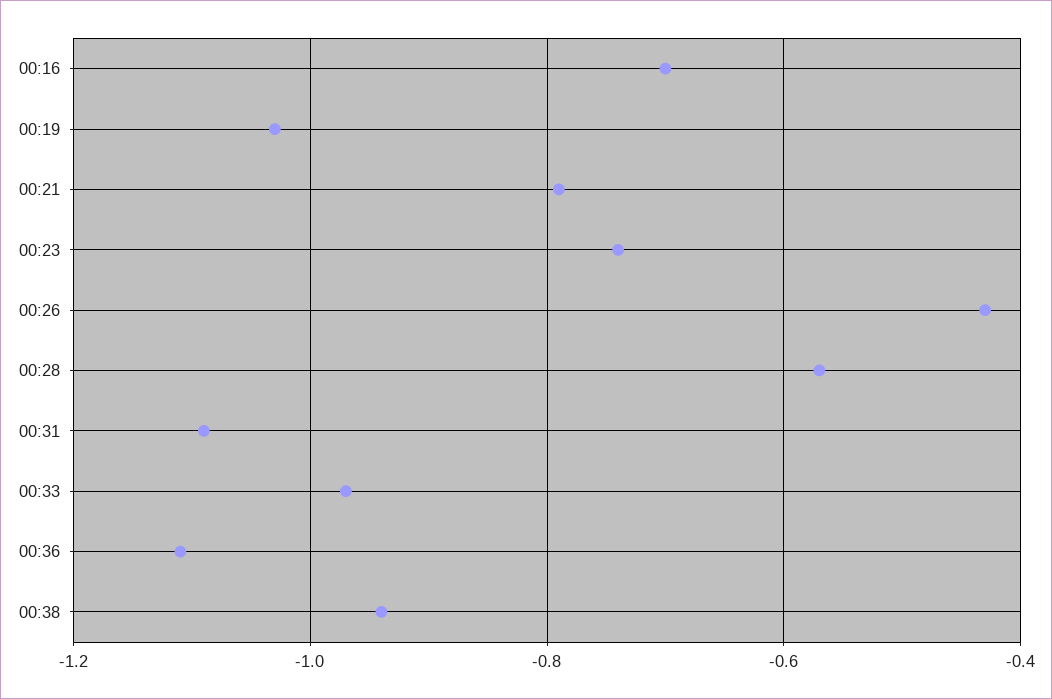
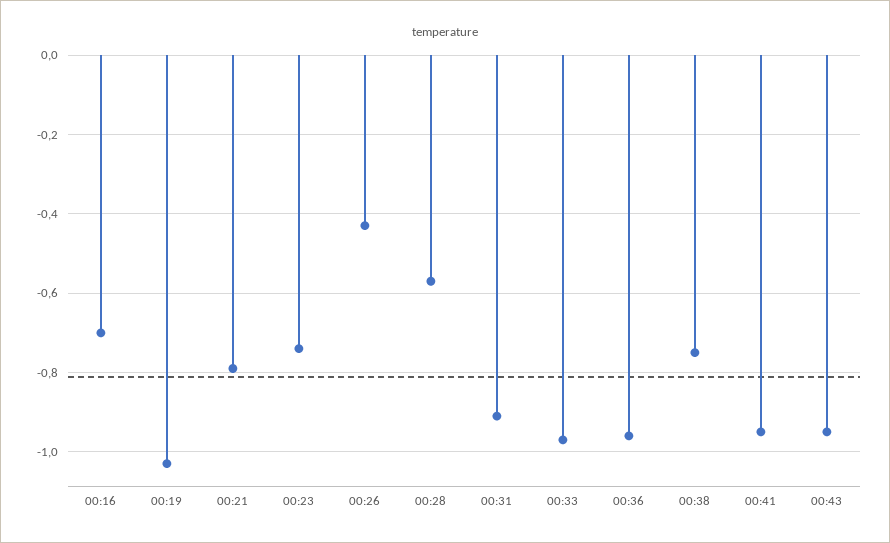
00:31: -1.1 -> -0.9
00:36: -1.1 -> -0.95
00:38: -0.95 -> -0.75
00:41: none -> -0.95
00:43: none -> -0.95

